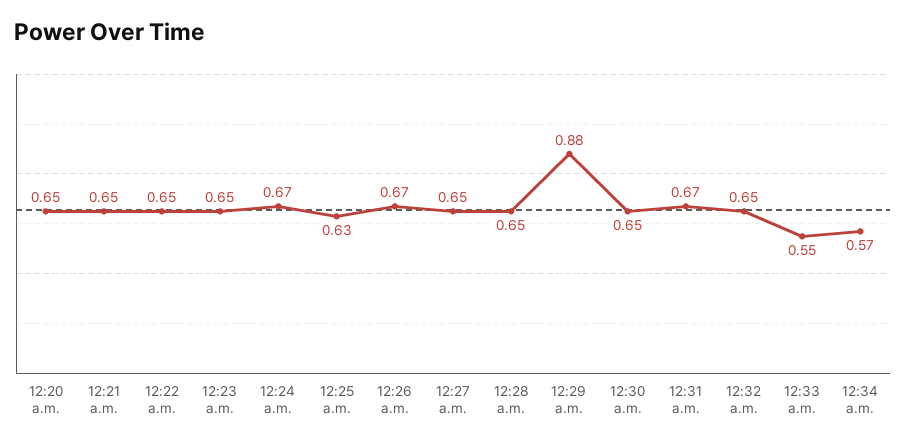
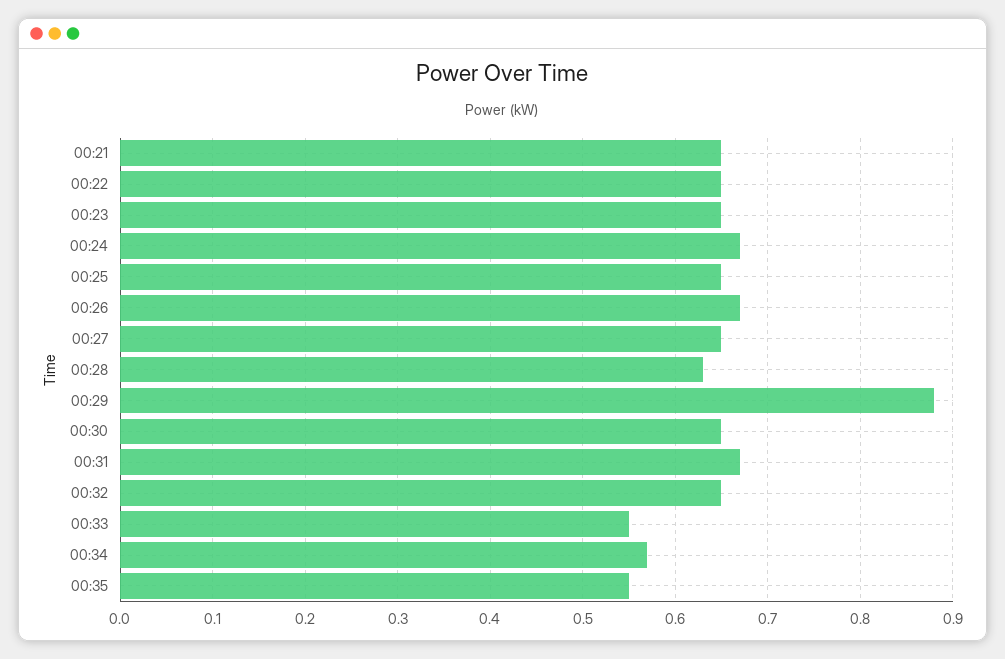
12:20 a.m.: 0.65 -> none
12:25 a.m.: 0.63 -> 0.65
12:28 a.m.: 0.65 -> 0.63
00:35: none -> 0.55

